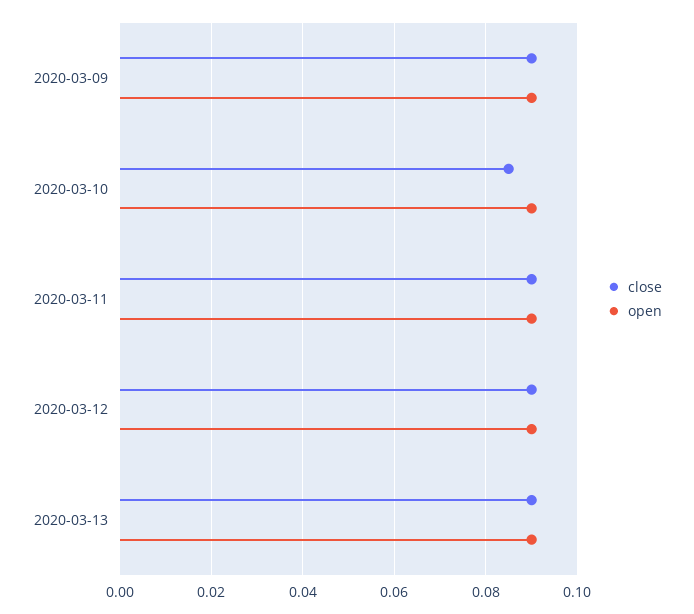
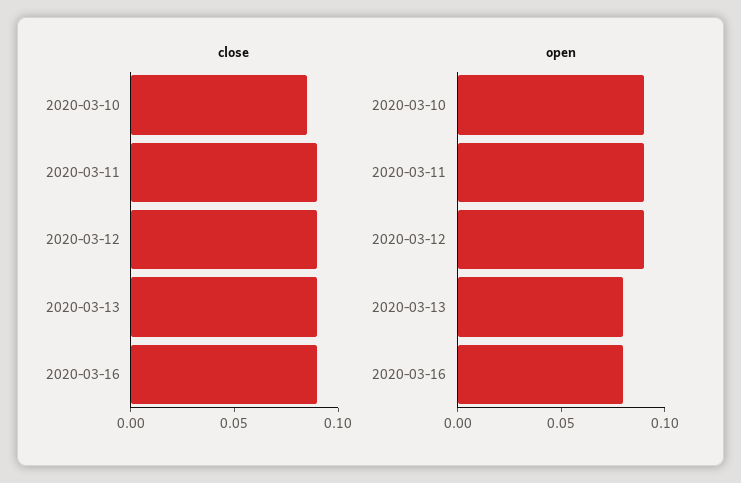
close, 2020-03-09: 0.09 -> none
open, 2020-03-09: 0.09 -> none
open, 2020-03-13: 0.09 -> 0.08
close, 2020-03-16: none -> 0.09
open, 2020-03-16: none -> 0.08

